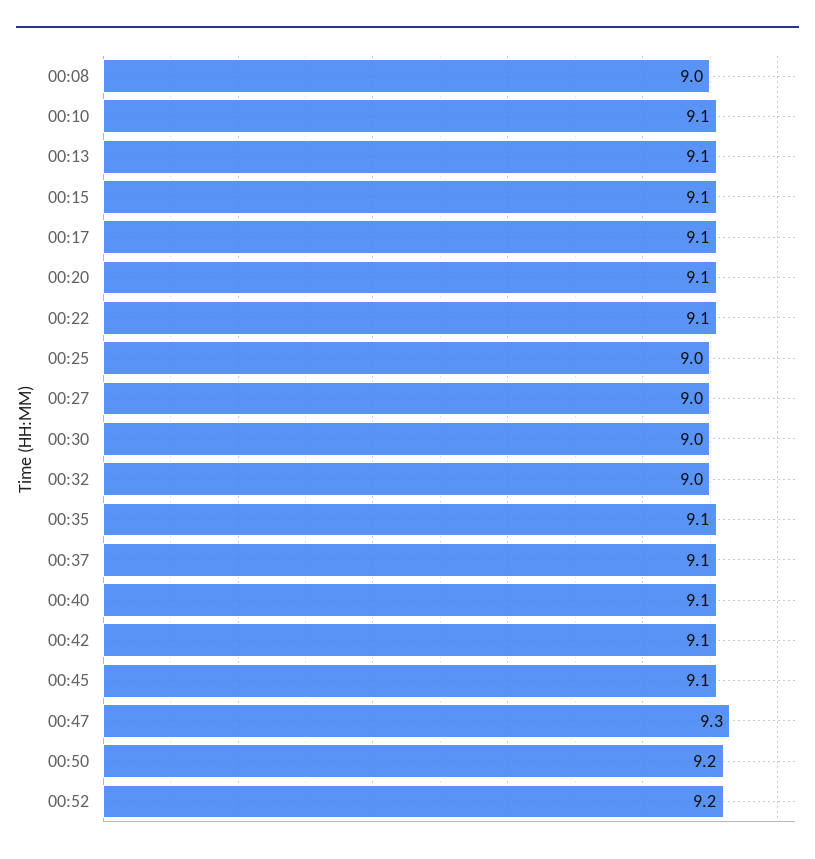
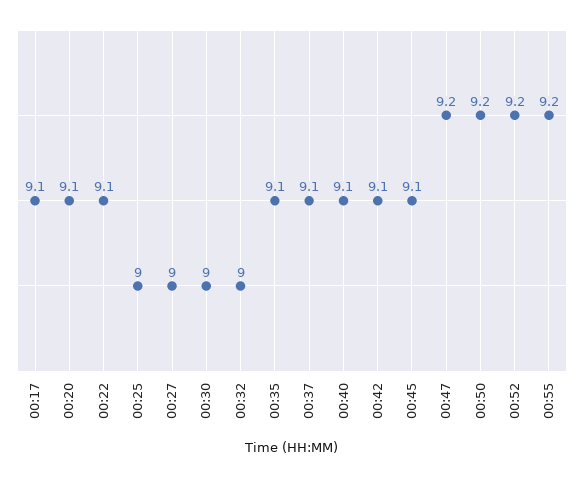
00:08: 9 -> none
00:10: 9.1 -> none
00:13: 9.1 -> none
00:15: 9.1 -> none
00:47: 9.3 -> 9.2
00:55: none -> 9.2

